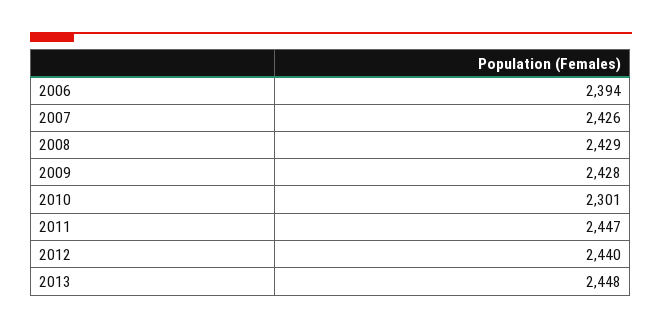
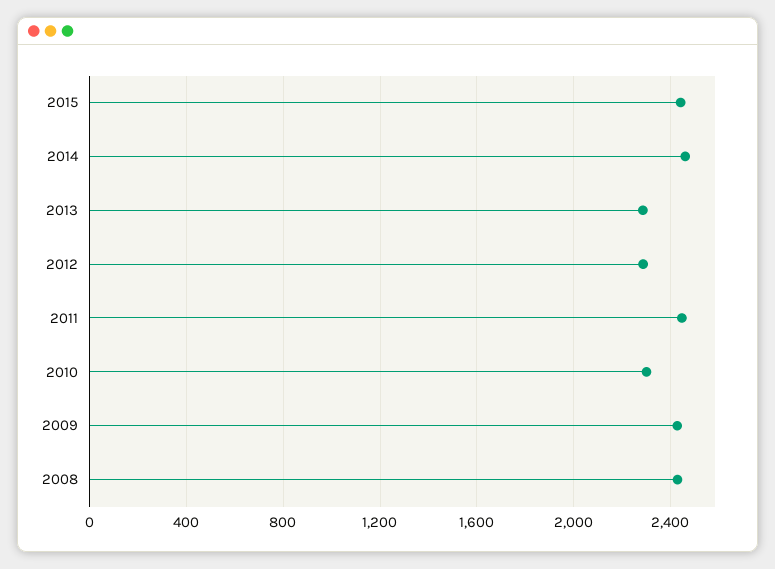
2006: 2394 -> none
2007: 2426 -> none
2012: 2440 -> 2300
2013: 2448 -> 2300
2015: none -> 2450
2014: none -> 2450

